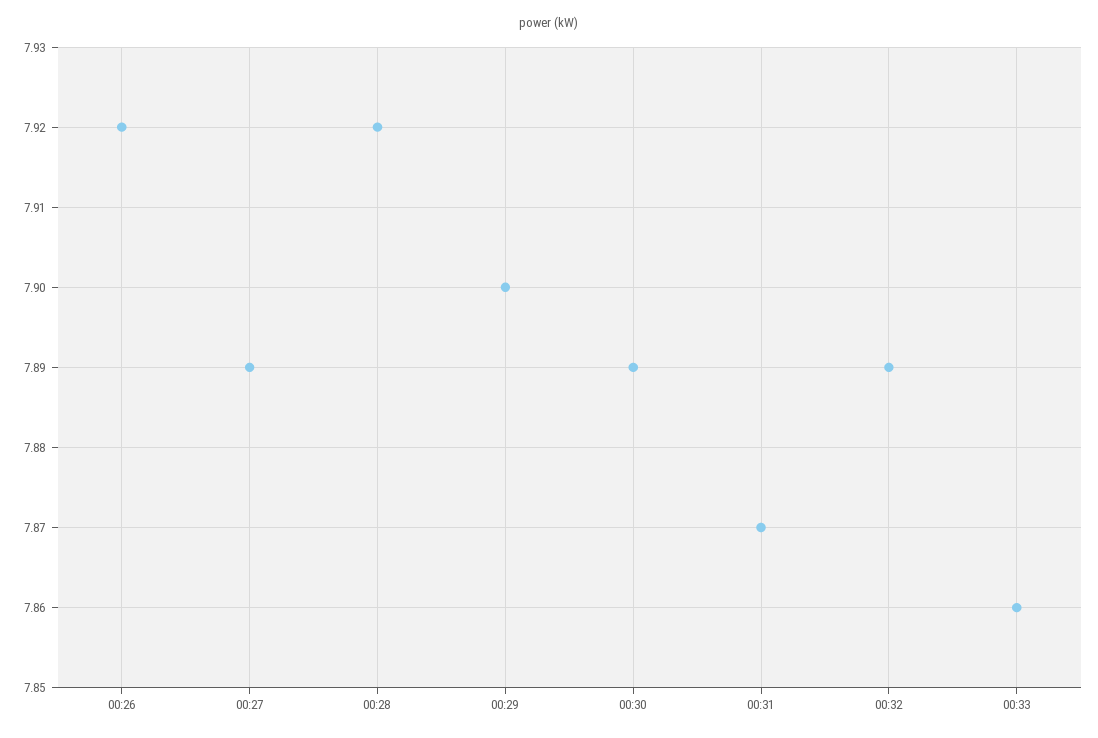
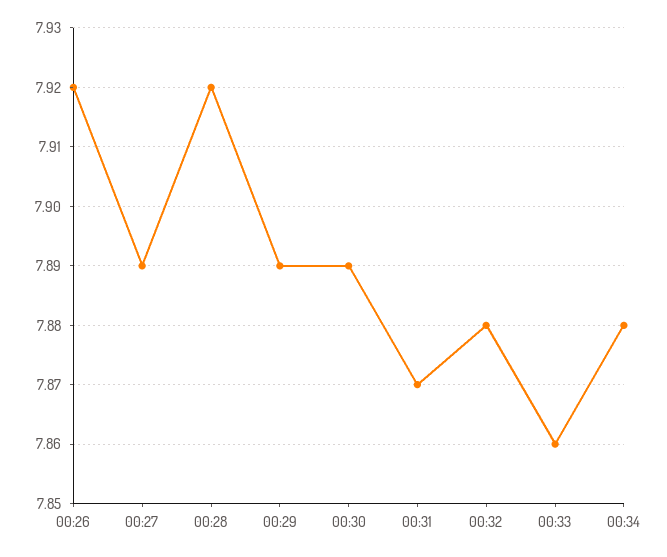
00:29: 7.9 -> 7.89
00:32: 7.89 -> 7.88
00:34: none -> 7.88

